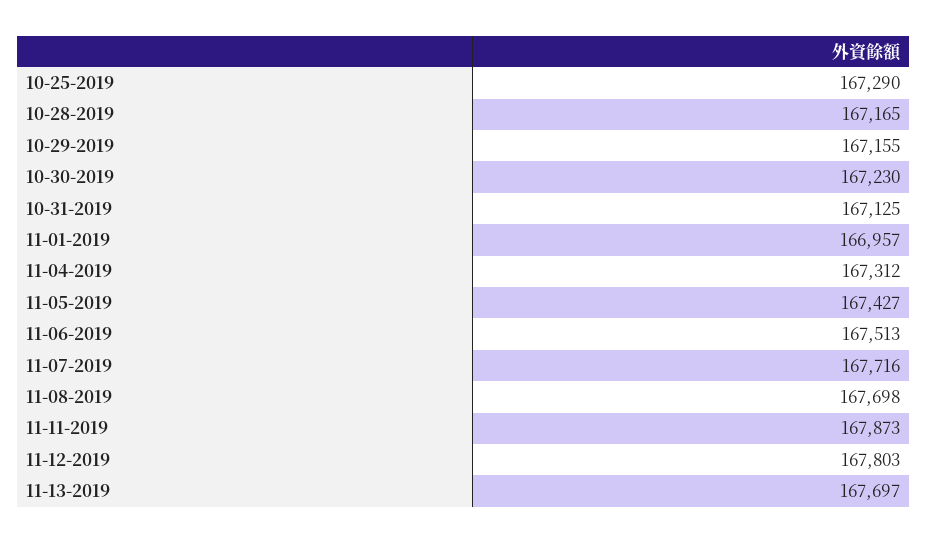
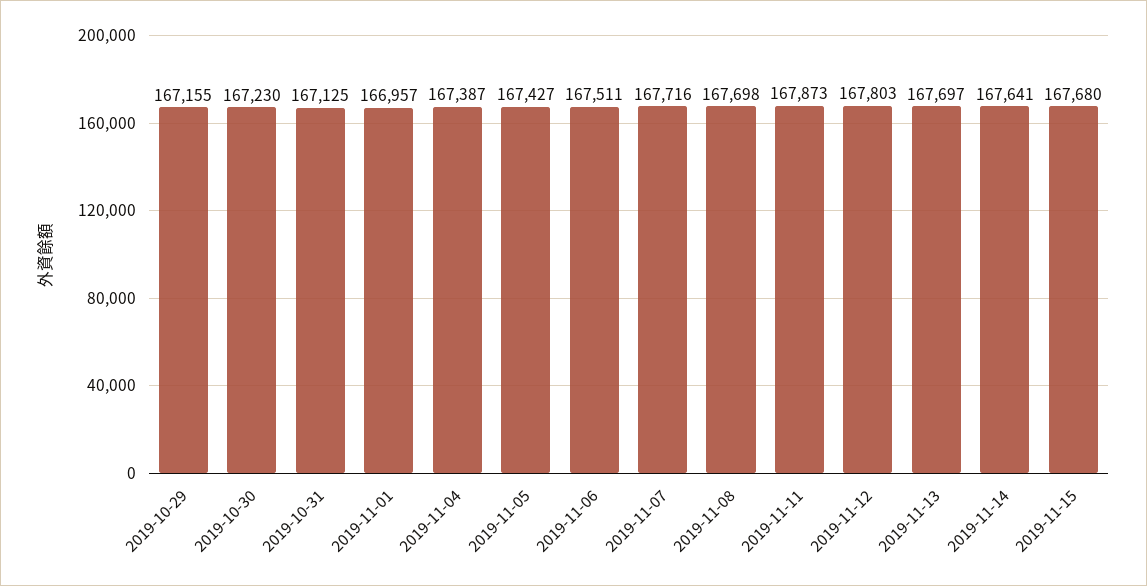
10-25-2019: 167290 -> none
10-28-2019: 167165 -> none
11-04-2019: 167312 -> 167387
11-06-2019: 167513 -> 167511
2019-11-14: none -> 167641
2019-11-15: none -> 167680

